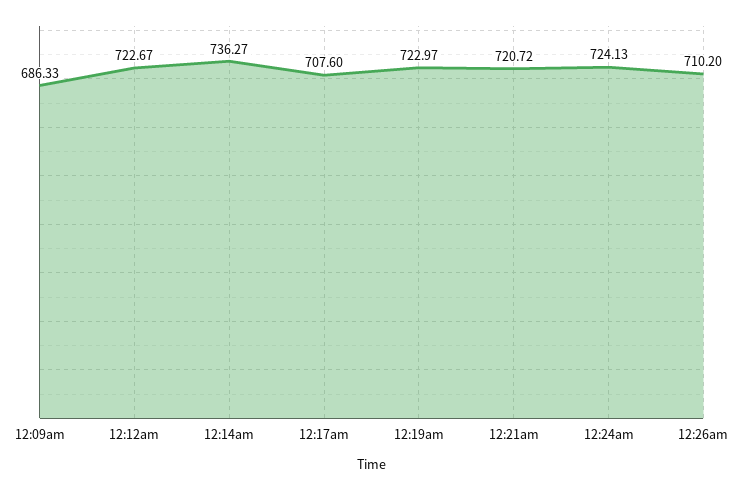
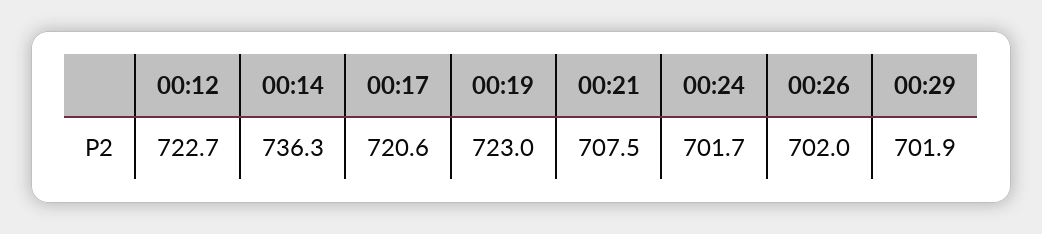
12:09am: 686.33 -> none
12:17am: 707.6 -> 720.6
12:21am: 720.72 -> 707.5
12:24am: 724.13 -> 701.7
12:26am: 710.2 -> 702
00:29: none -> 701.9

